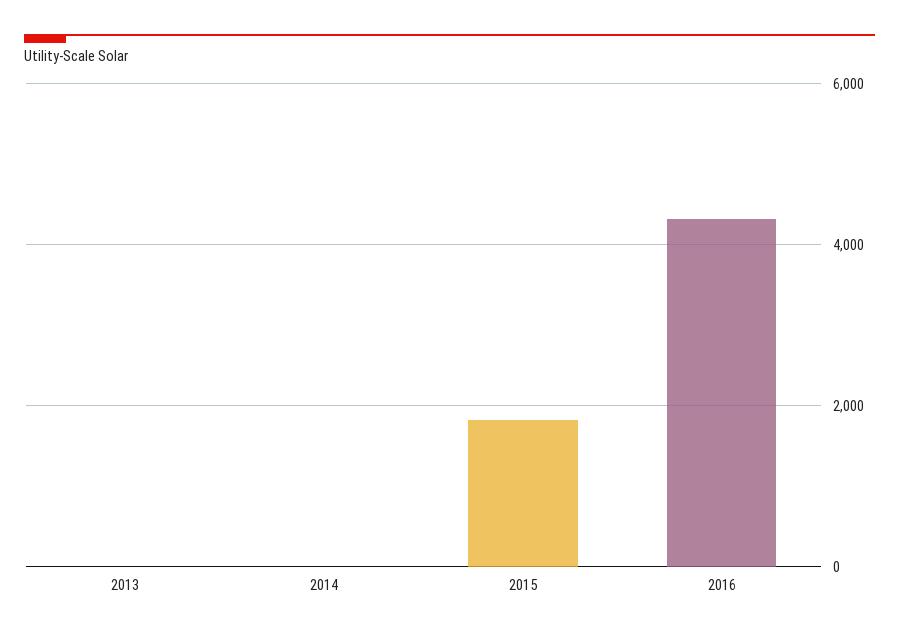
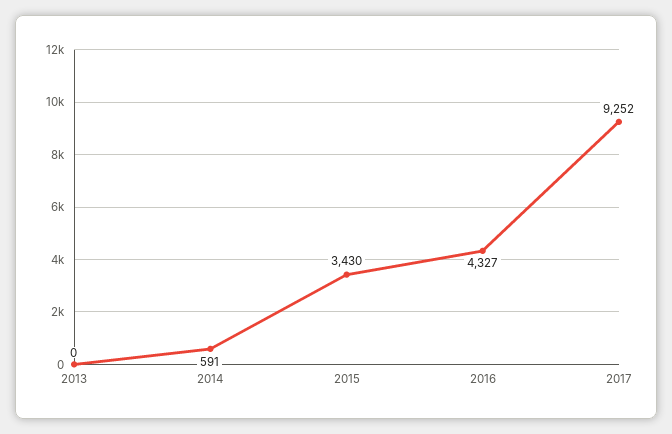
2014: 0 -> 591
2015: 1800 -> 3430
2017: none -> 9252

